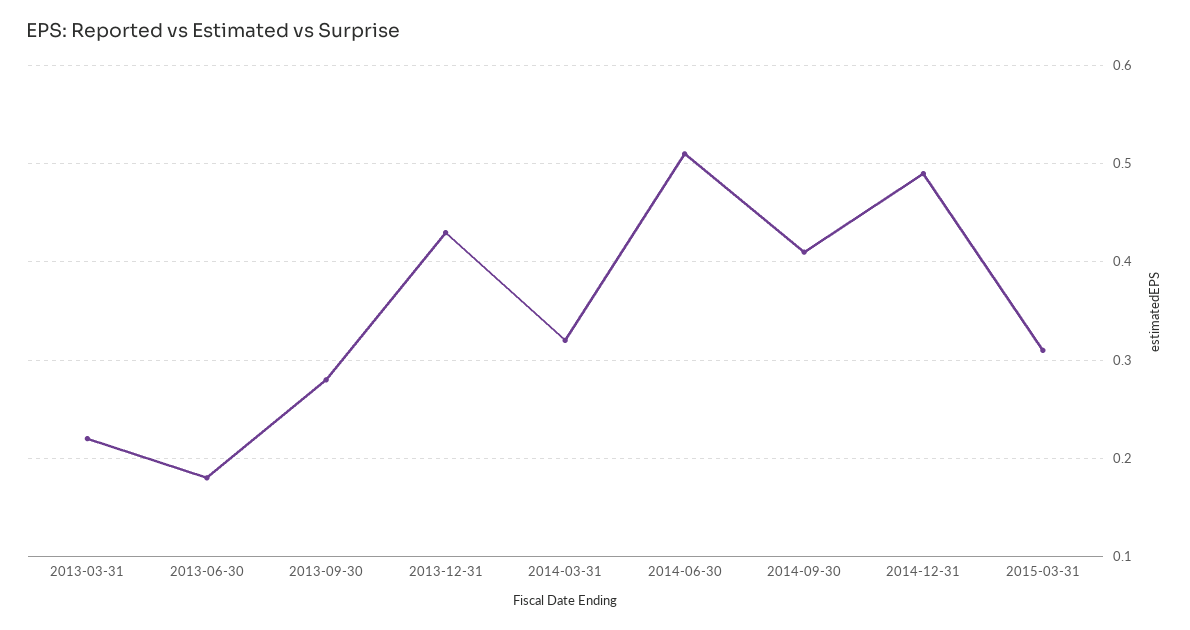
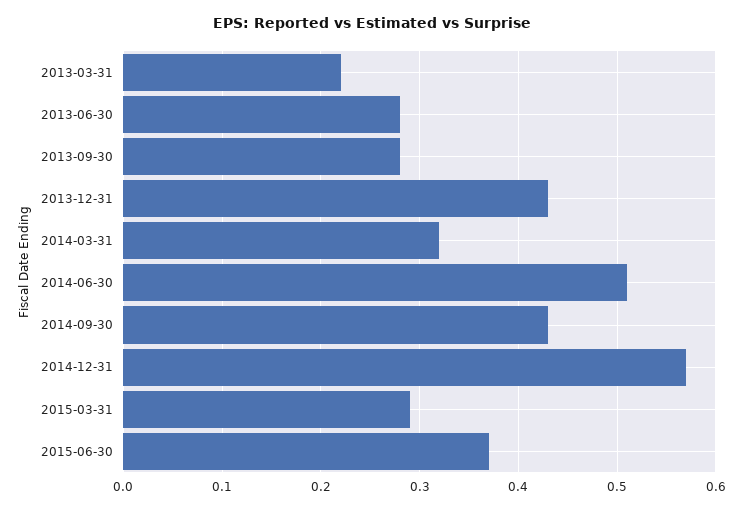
2013-06-30: 0.18 -> 0.28
2014-09-30: 0.41 -> 0.43
2014-12-31: 0.49 -> 0.57
2015-03-31: 0.31 -> 0.29
2015-06-30: none -> 0.37

